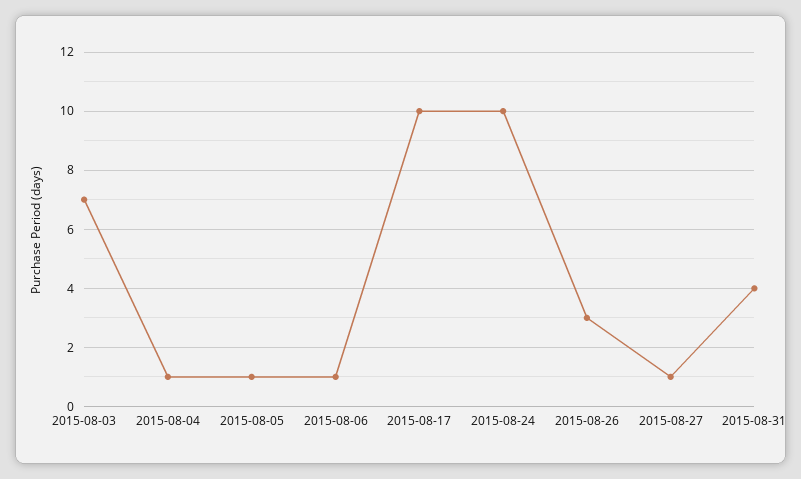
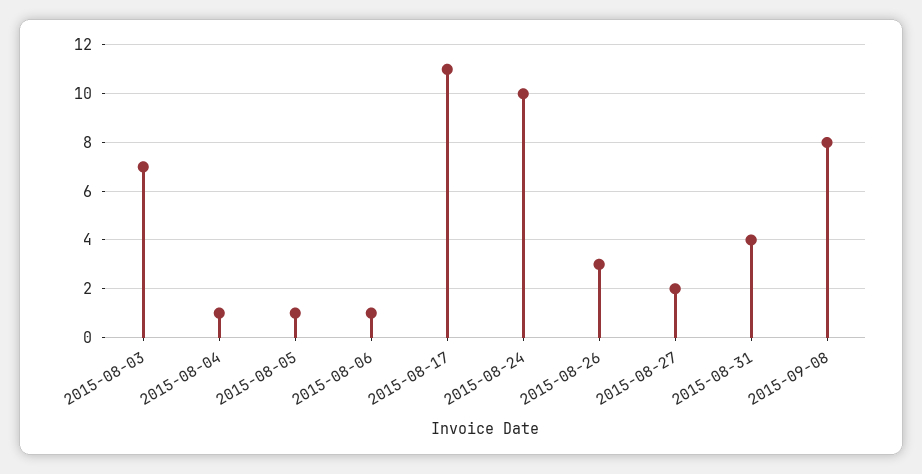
2015-08-17: 10 -> 11
2015-08-27: 1 -> 2
2015-09-08: none -> 8

